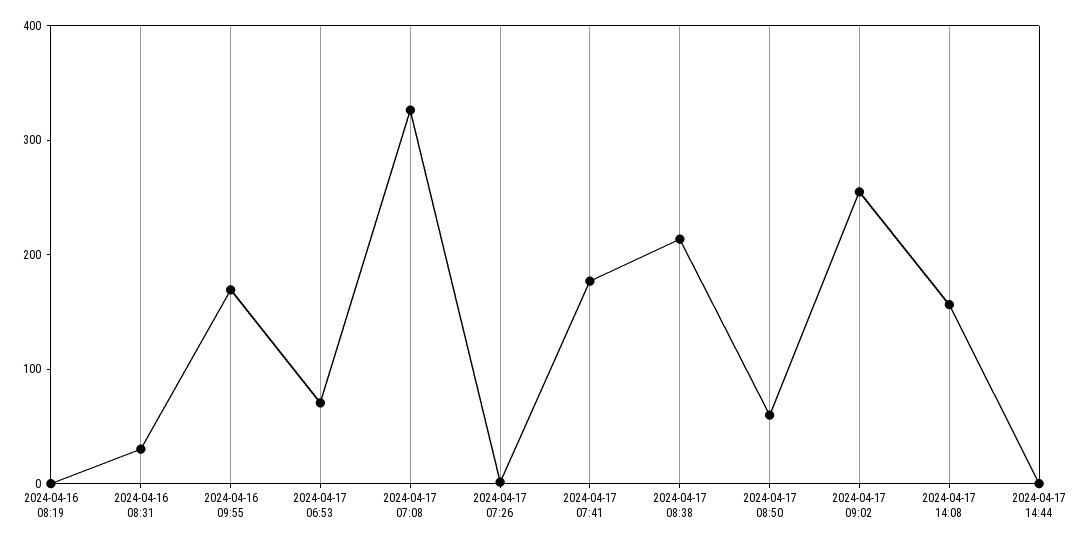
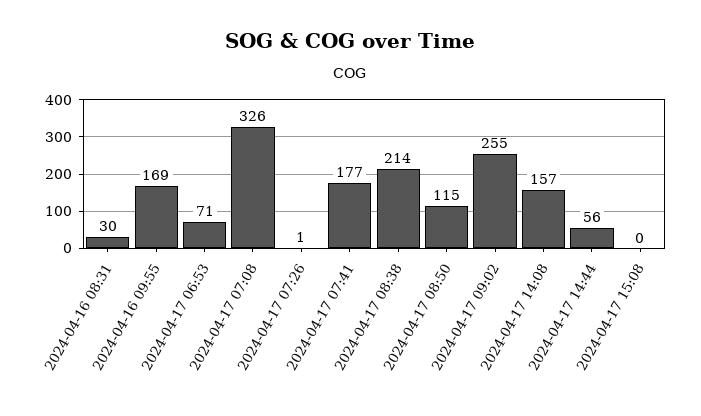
2024-04-16 08:19: 0 -> none
2024-04-17 08:50: 60 -> 115
2024-04-17 14:44: 0 -> 56
2024-04-17 15:08: none -> 0

